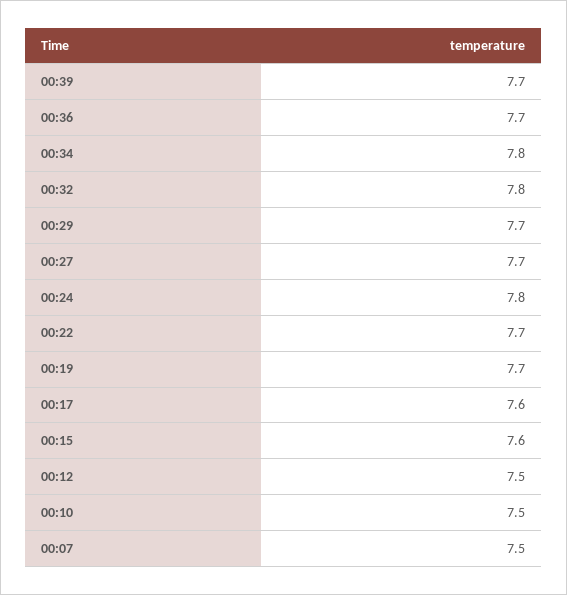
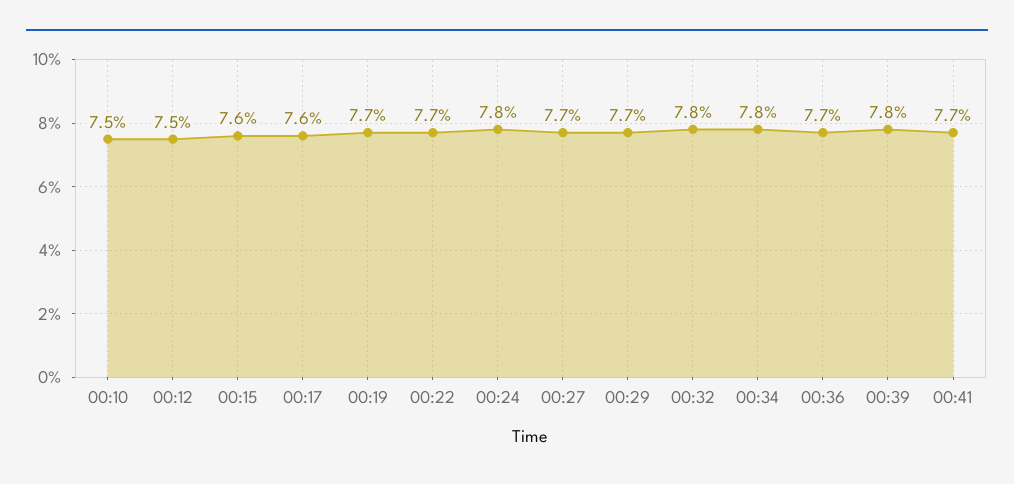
00:39: 7.7 -> 7.8
00:07: 7.5 -> none
00:41: none -> 7.7

